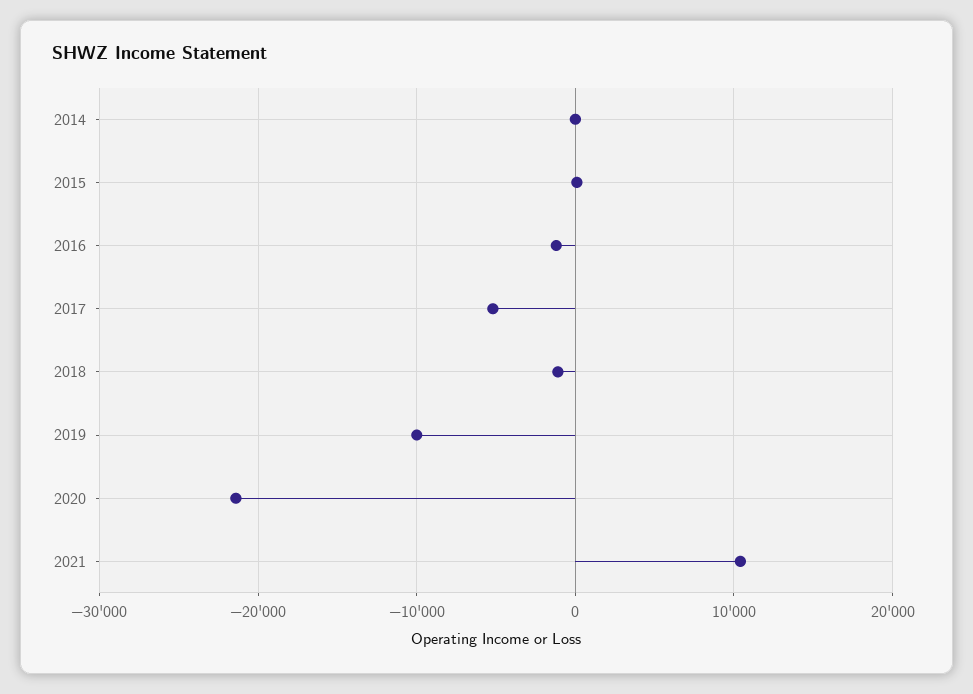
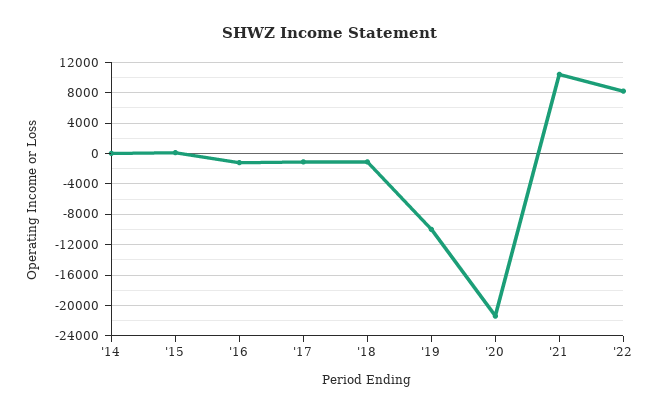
2017: -5000 -> -1000
'22: none -> 8000

